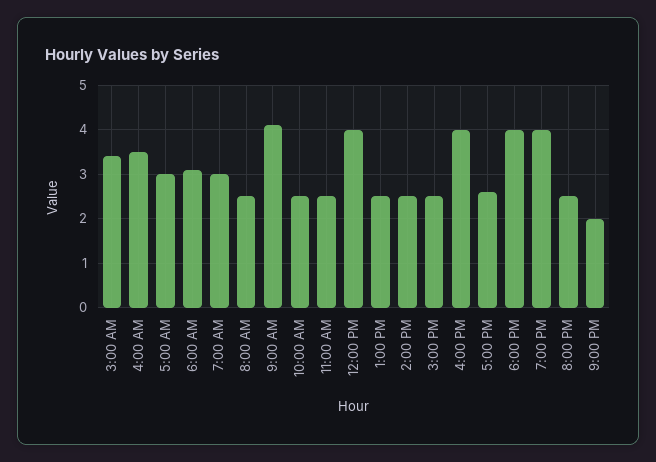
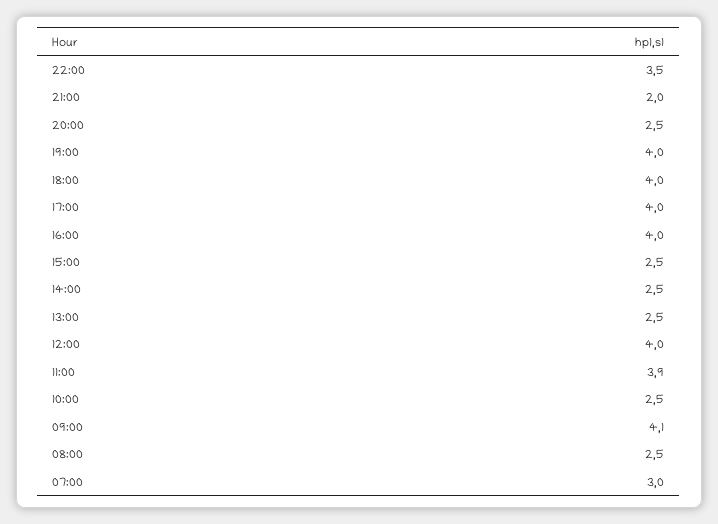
3:00 AM: 3.5 -> none
4:00 AM: 3.5 -> none
5:00 AM: 3 -> none
6:00 AM: 3 -> none
11:00 AM: 2.5 -> 3.9
5:00 PM: 2.5 -> 4
22:00: none -> 3.5

